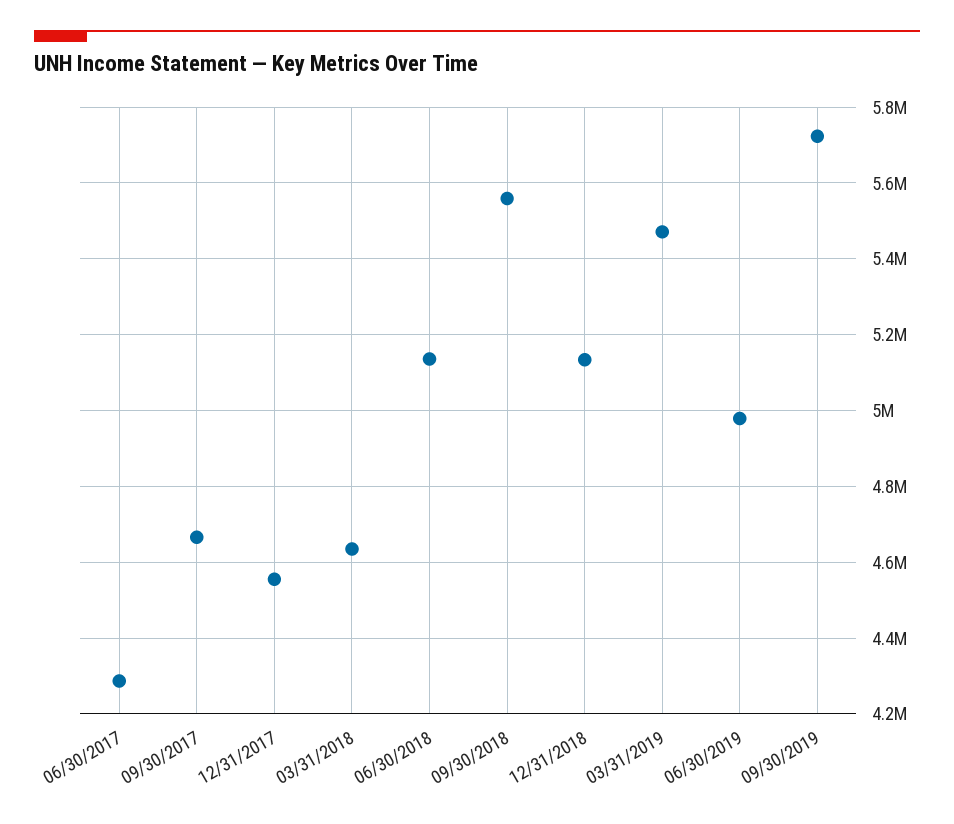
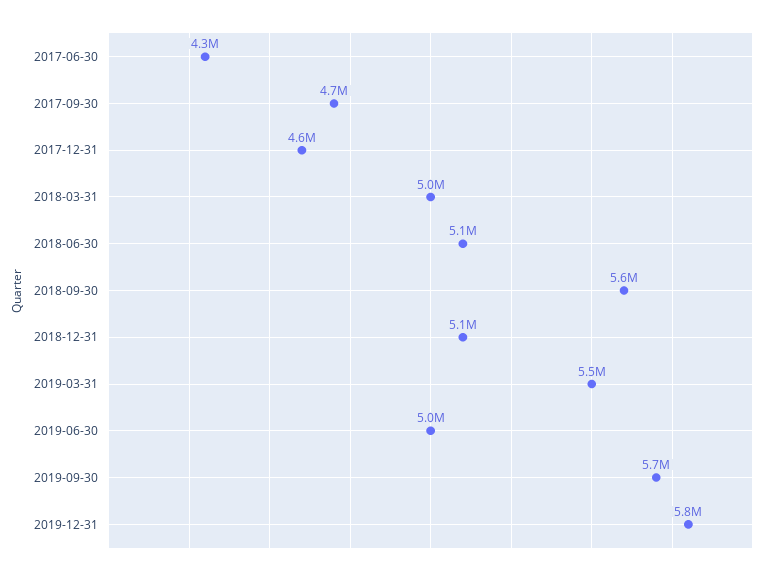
03/31/2018: 4640000 -> 5000000
2019-12-31: none -> 5800000

